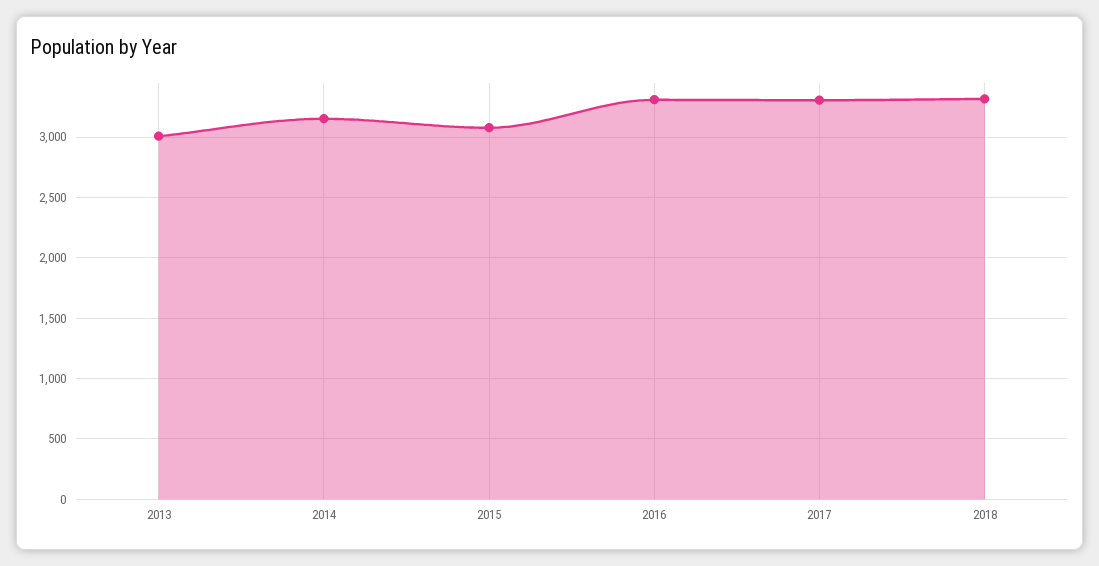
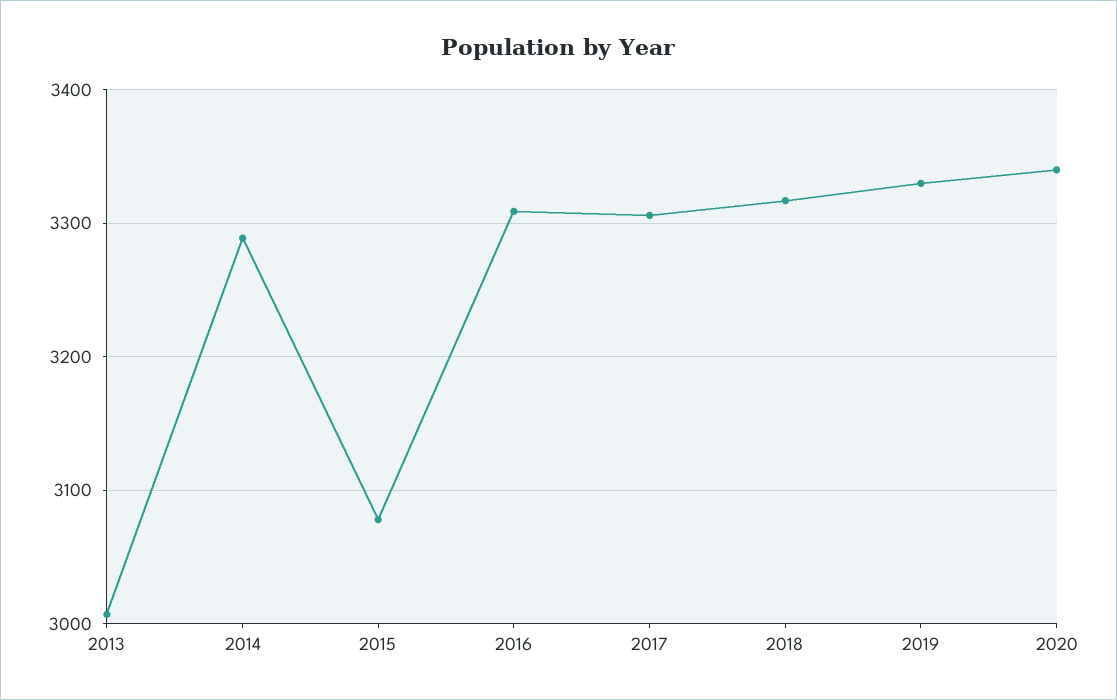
2014: 3150 -> 3290
2019: none -> 3330
2020: none -> 3340

